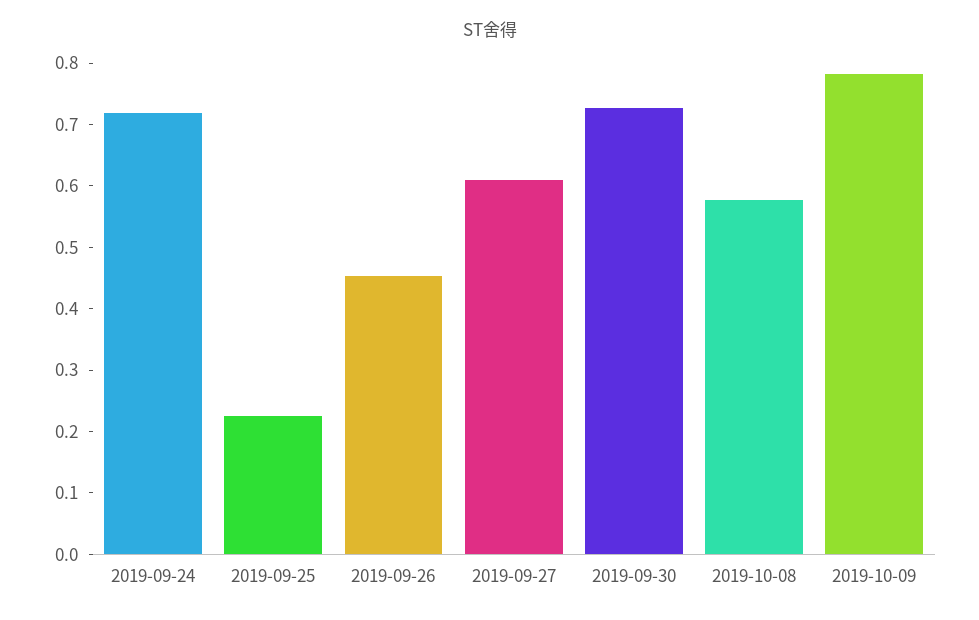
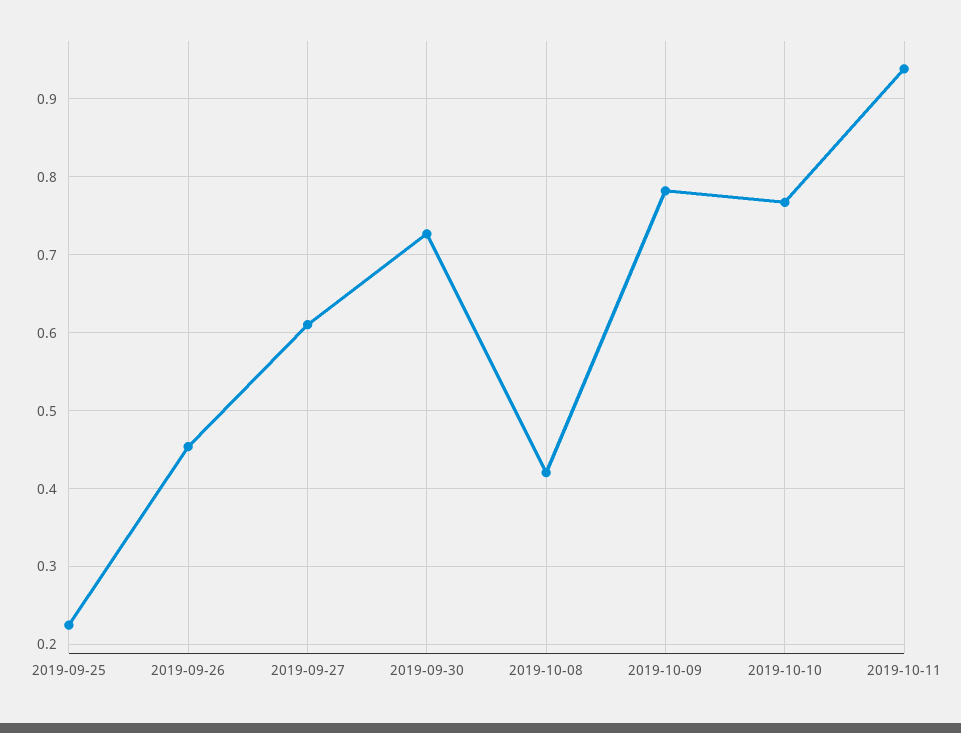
2019-09-24: 0.72 -> none
2019-10-08: 0.58 -> 0.42
2019-10-10: none -> 0.77
2019-10-11: none -> 0.94

